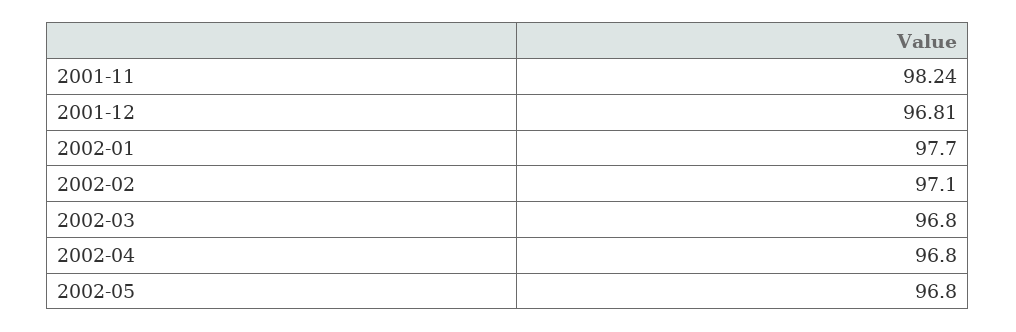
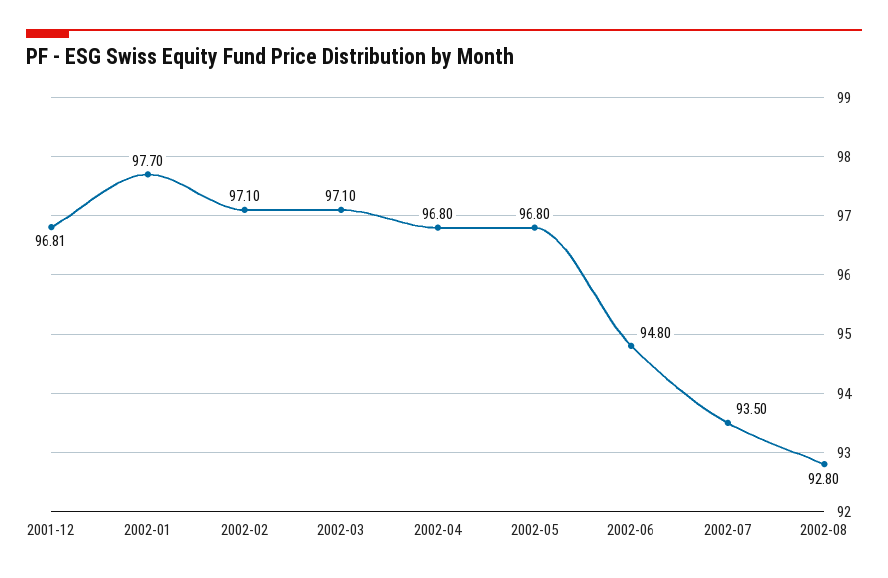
2001-11: 98.24 -> none
2002-03: 96.8 -> 97.1
2002-06: none -> 94.8
2002-07: none -> 93.5
2002-08: none -> 92.8

